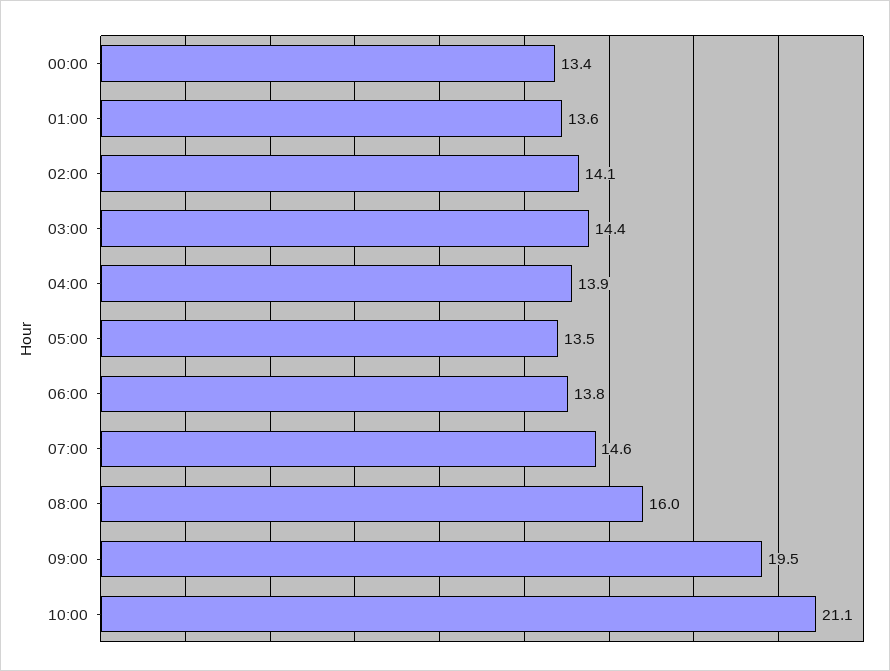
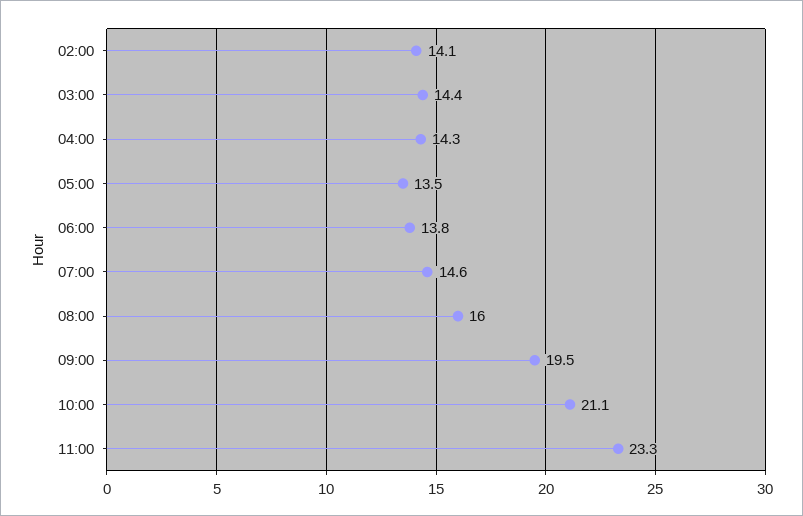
00:00: 13.4 -> none
01:00: 13.6 -> none
04:00: 13.9 -> 14.3
11:00: none -> 23.3

